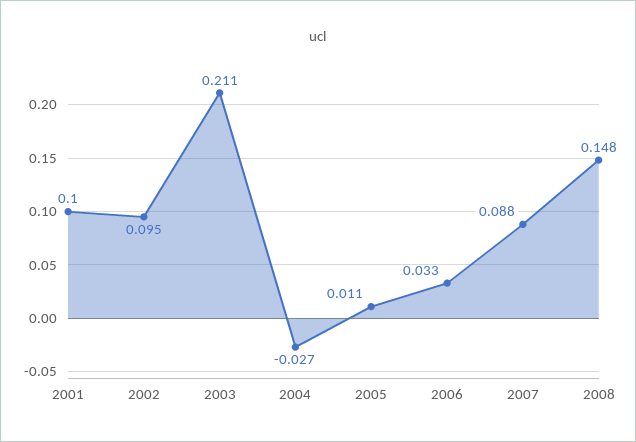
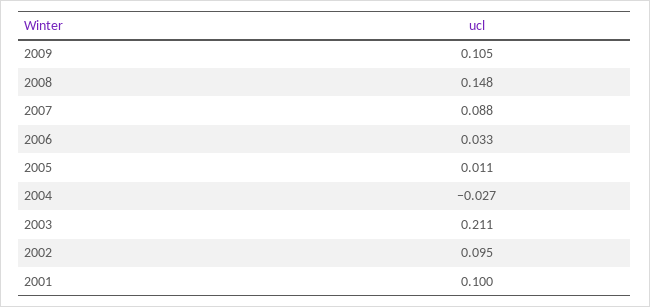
2009: none -> 0.105

